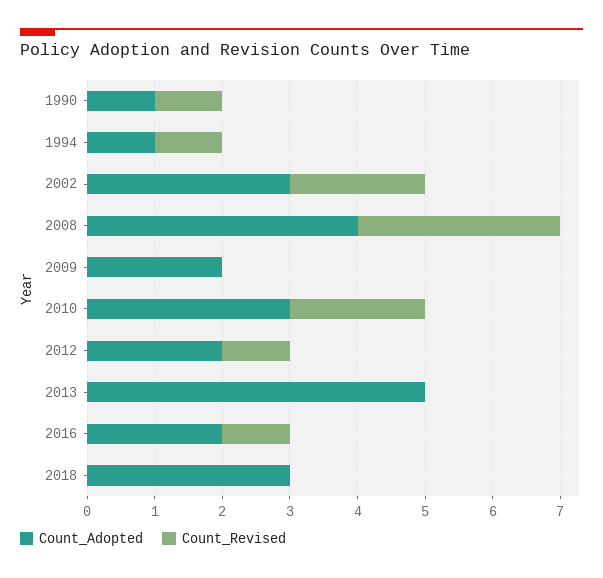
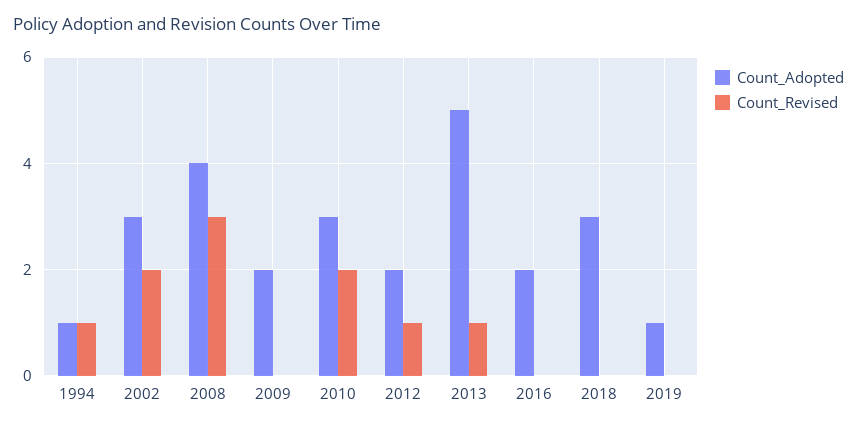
Count_Adopted, 1990: 1 -> none
Count_Revised, 1990: 1 -> none
Count_Revised, 2013: 0 -> 1
Count_Revised, 2016: 1 -> 0
Count_Adopted, 2019: none -> 1
Count_Revised, 2019: none -> 0

